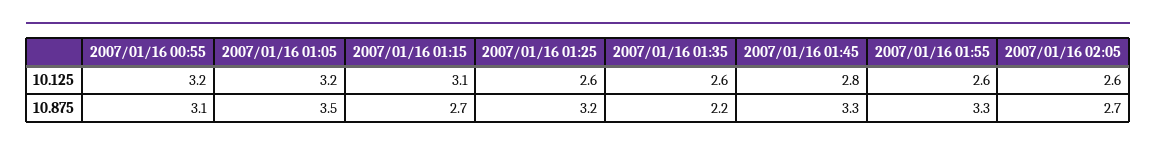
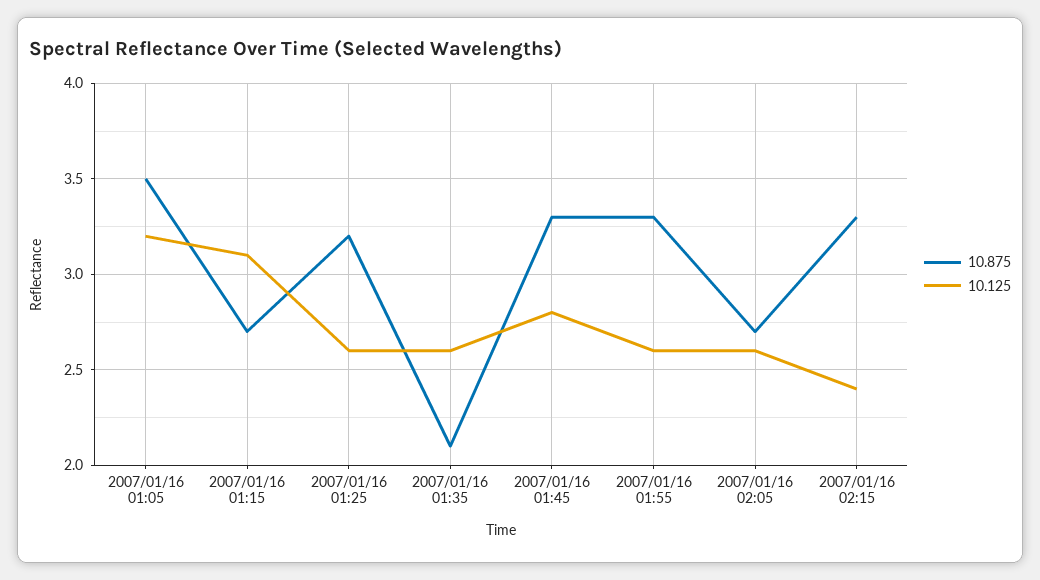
10.125, 2007/01/16 00:55: 3.2 -> none
10.875, 2007/01/16 00:55: 3.1 -> none
10.875, 2007/01/16 01:35: 2.2 -> 2.1
10.875, 2007/01/16 02:15: none -> 3.3
10.125, 2007/01/16 02:15: none -> 2.4

